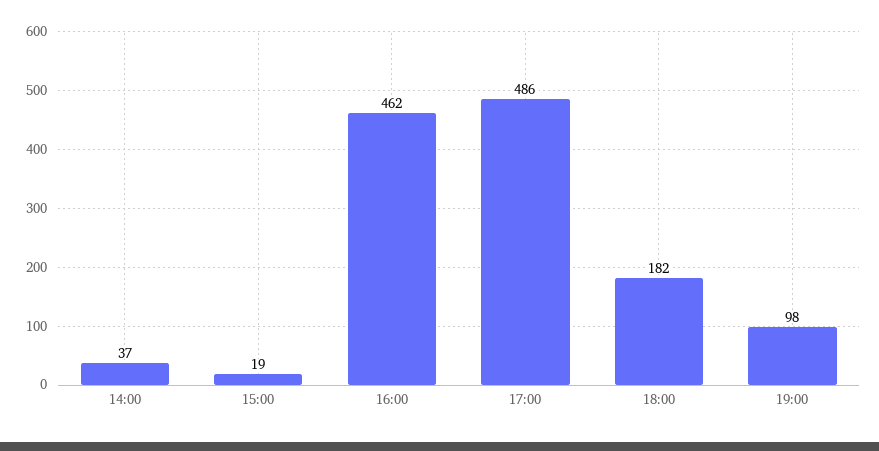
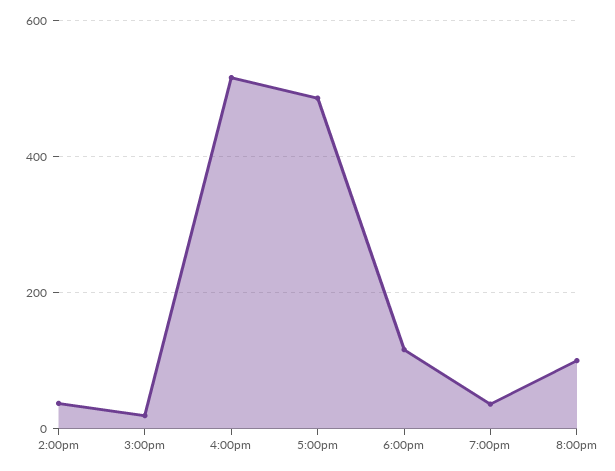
16:00: 462 -> 520
18:00: 182 -> 120
19:00: 98 -> 40
8:00pm: none -> 100

